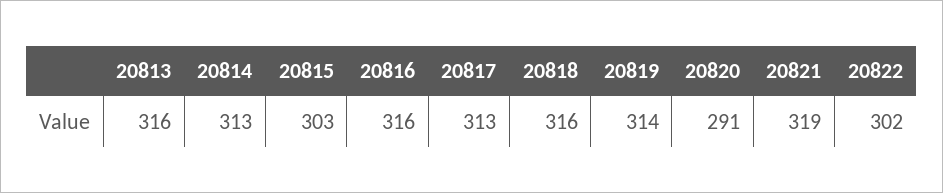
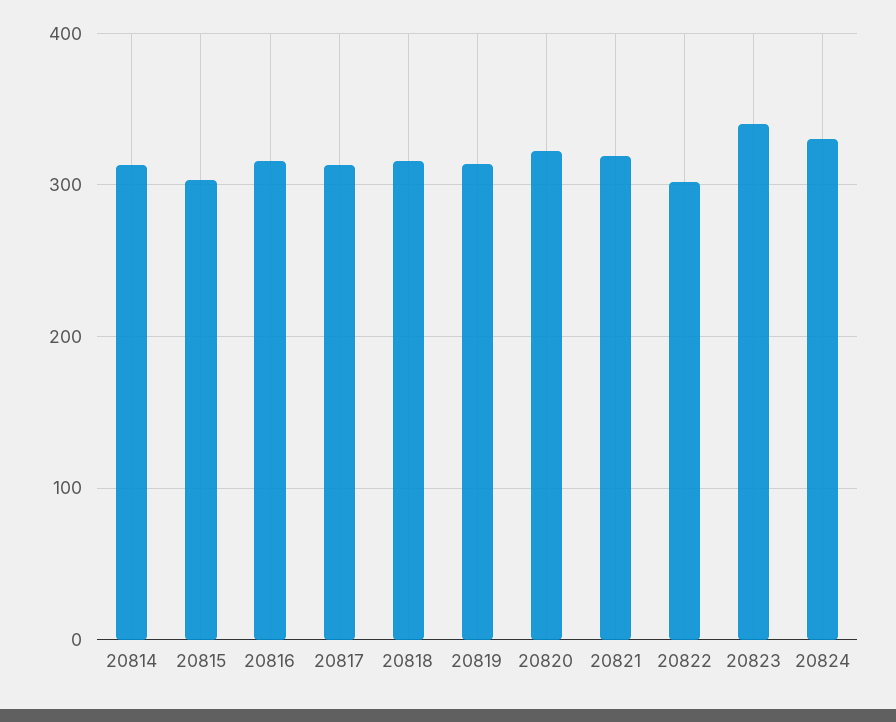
20813: 316 -> none
20820: 291 -> 320
20823: none -> 340
20824: none -> 330

